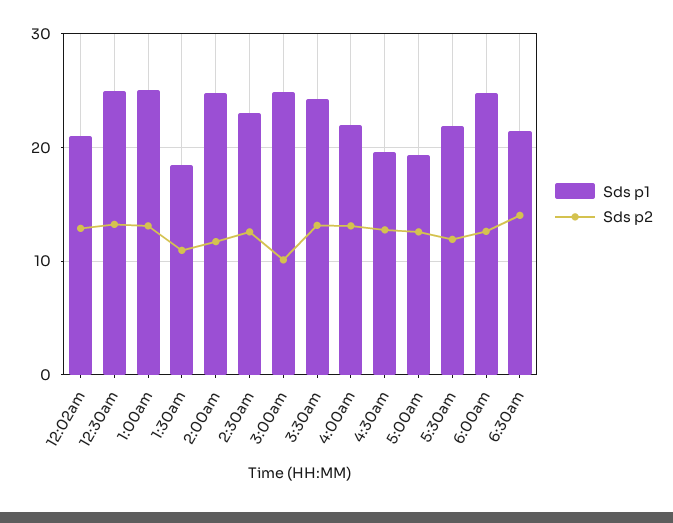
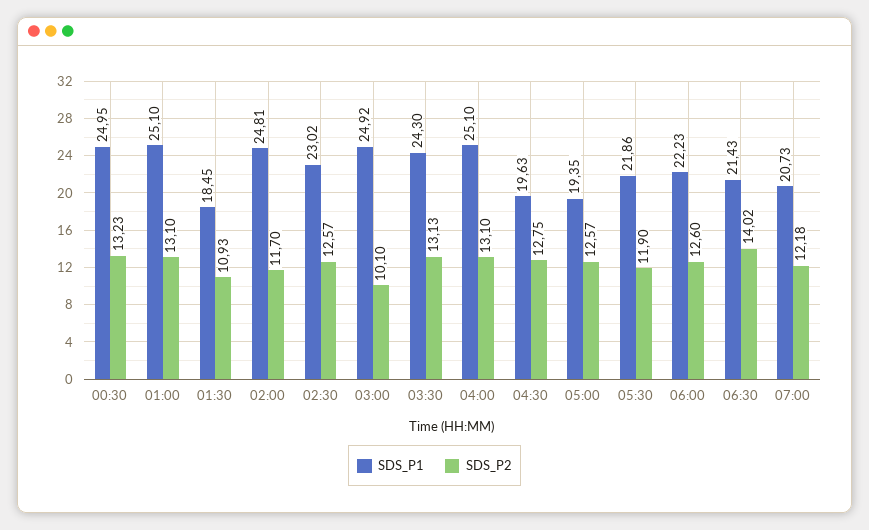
Sds p1, 12:02am: 21 -> none
Sds p2, 12:02am: 13 -> none
Sds p1, 4:00am: 22 -> 25.1
Sds p1, 6:00am: 25 -> 22.23
Sds p1, 07:00: none -> 20.73
Sds p2, 07:00: none -> 12.18

